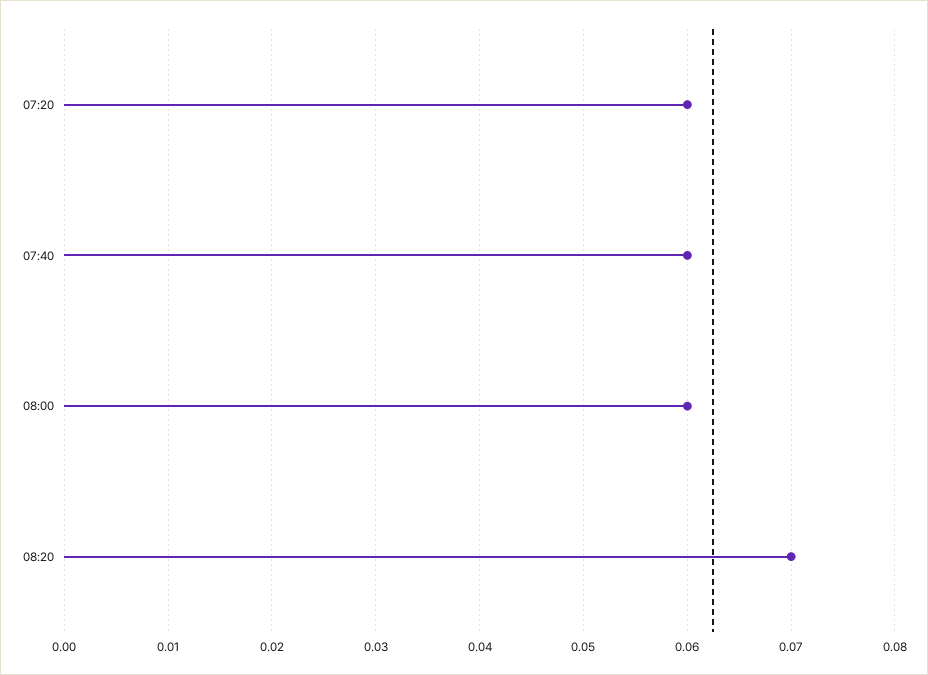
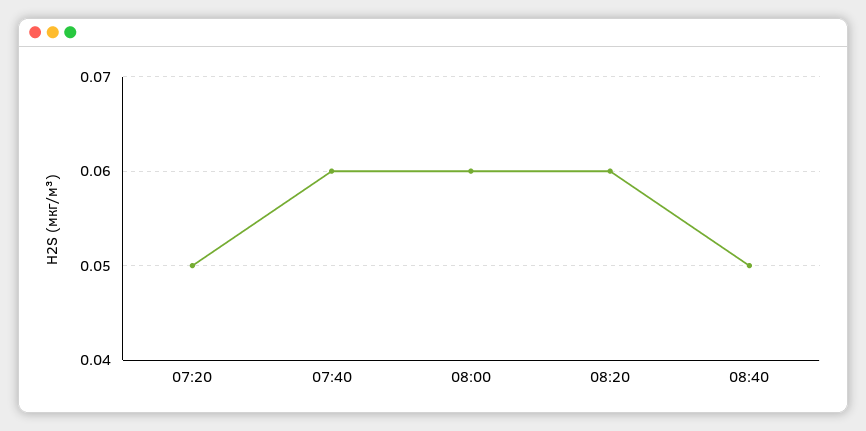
07:20: 0.06 -> 0.05
08:20: 0.07 -> 0.06
08:40: none -> 0.05

